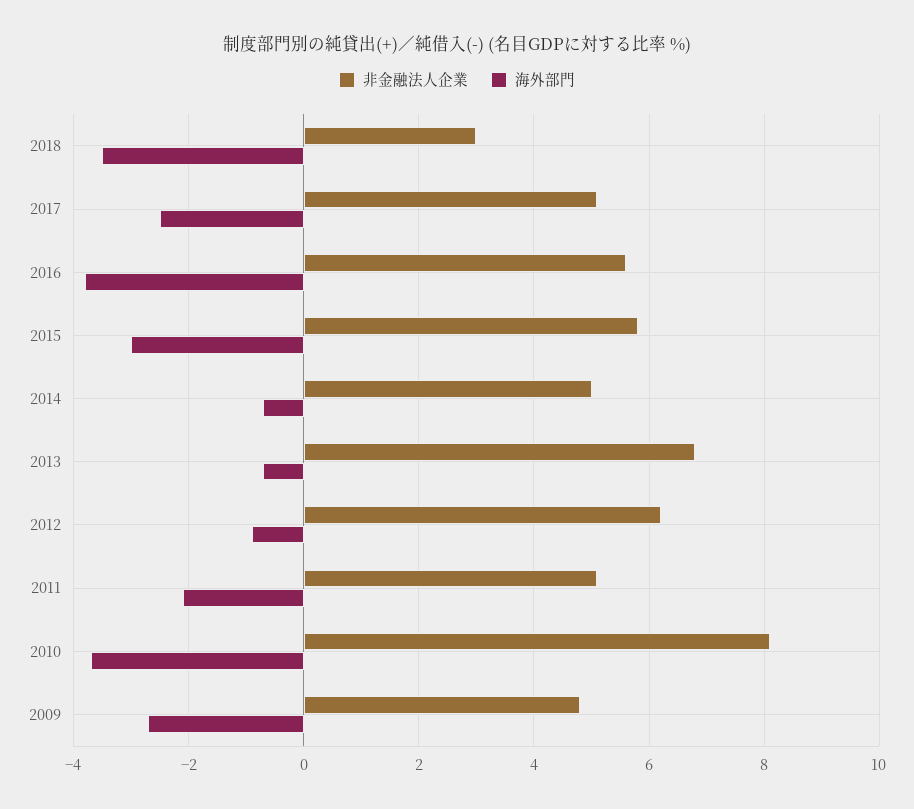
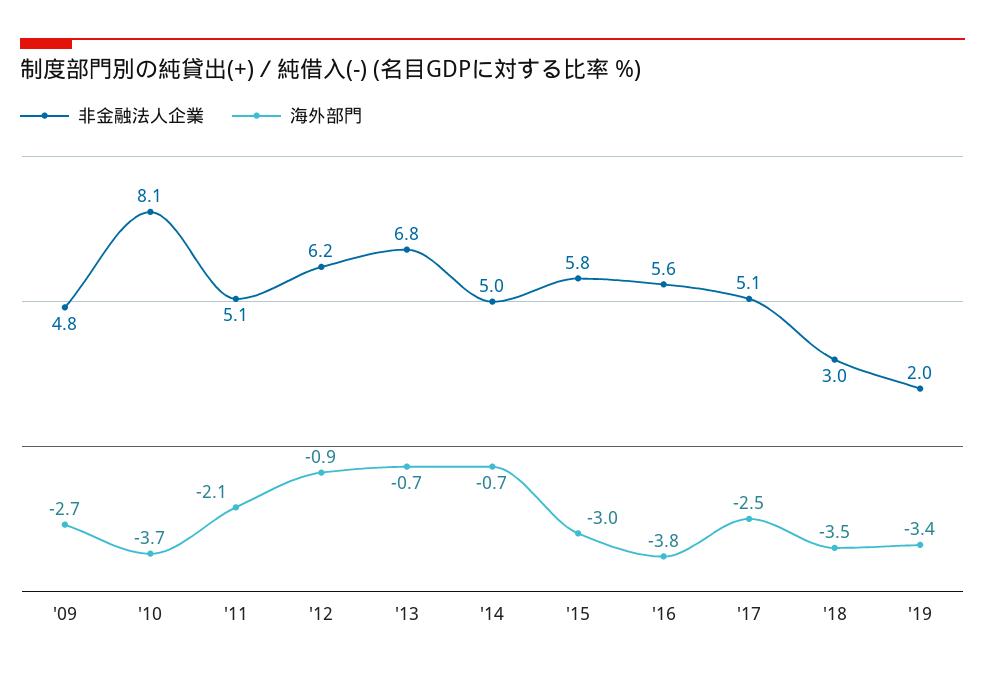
非金融法人企業, '19: none -> 2
海外部門, '19: none -> -3.4

